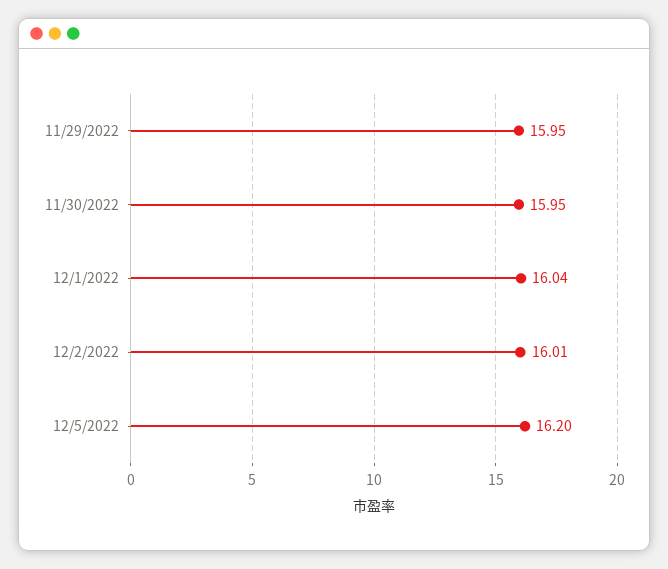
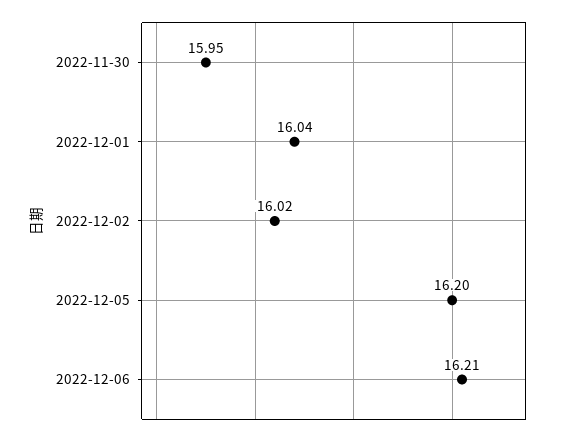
11/29/2022: 15.95 -> none
12/2/2022: 16.01 -> 16.02
2022-12-06: none -> 16.21

